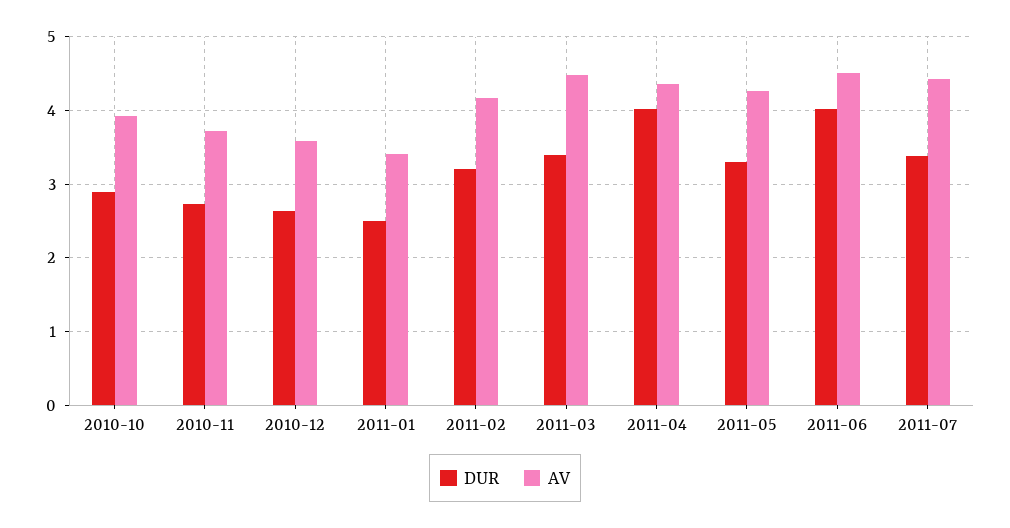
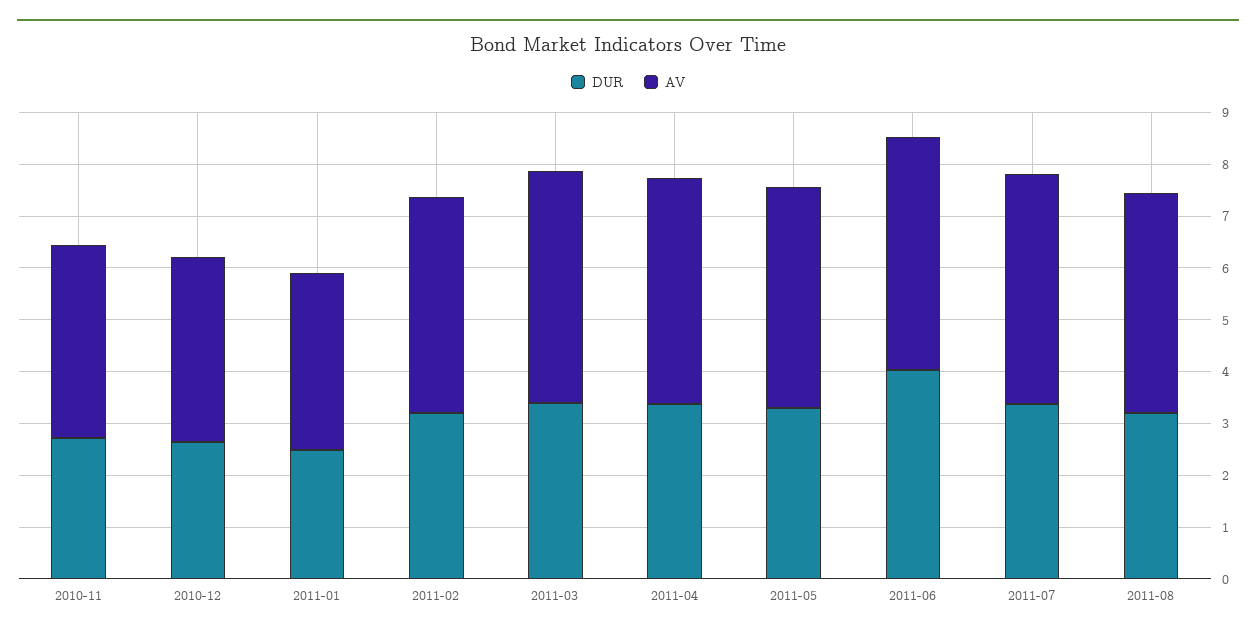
DUR, 2010-10: 2.9 -> none
AV, 2010-10: 3.9 -> none
DUR, 2011-04: 4 -> 3.4
DUR, 2011-08: none -> 3.2
AV, 2011-08: none -> 4.2

